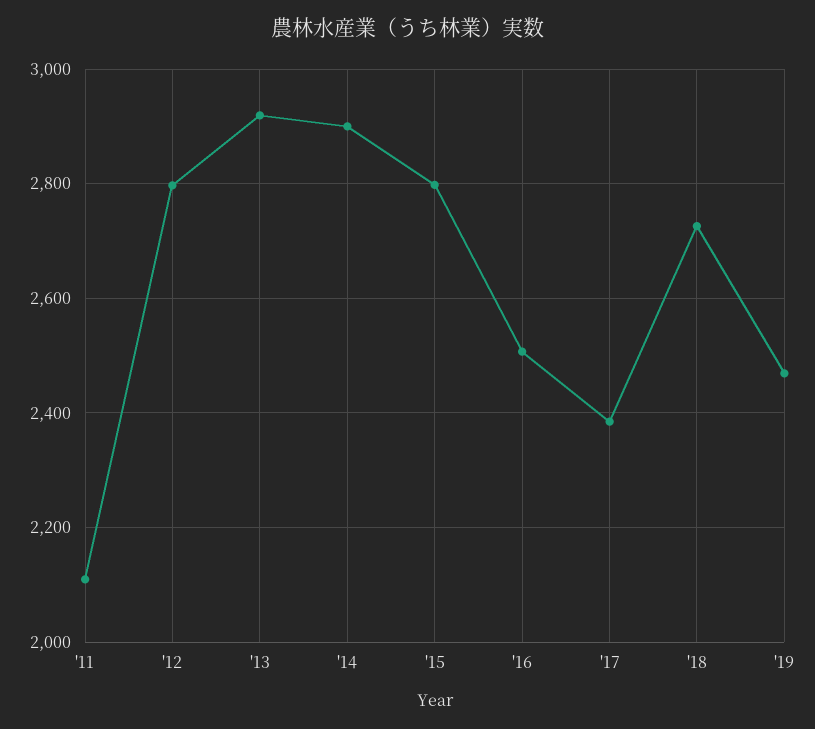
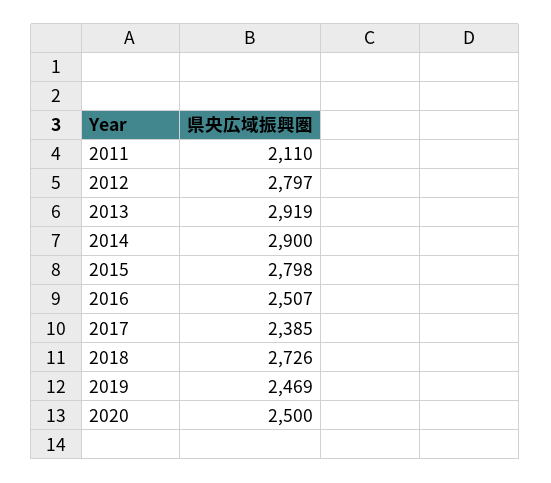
2020: none -> 2500

